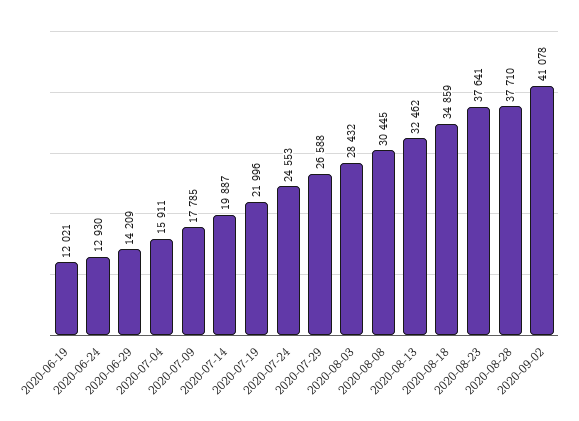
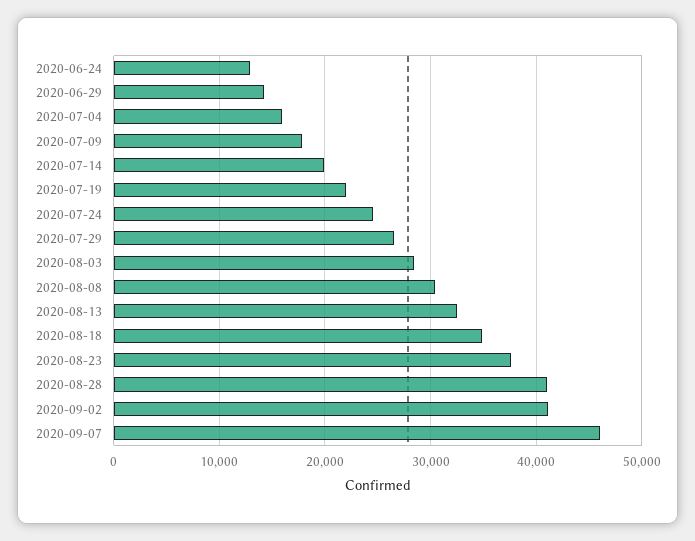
2020-06-19: 12021 -> none
2020-08-28: 37710 -> 41000
2020-09-07: none -> 46000

